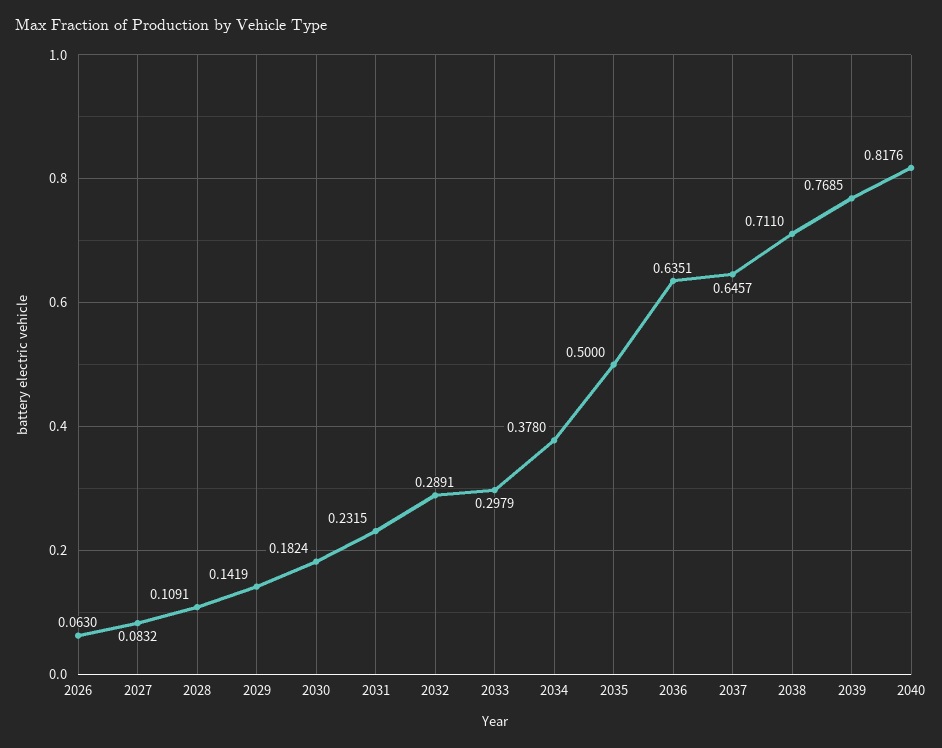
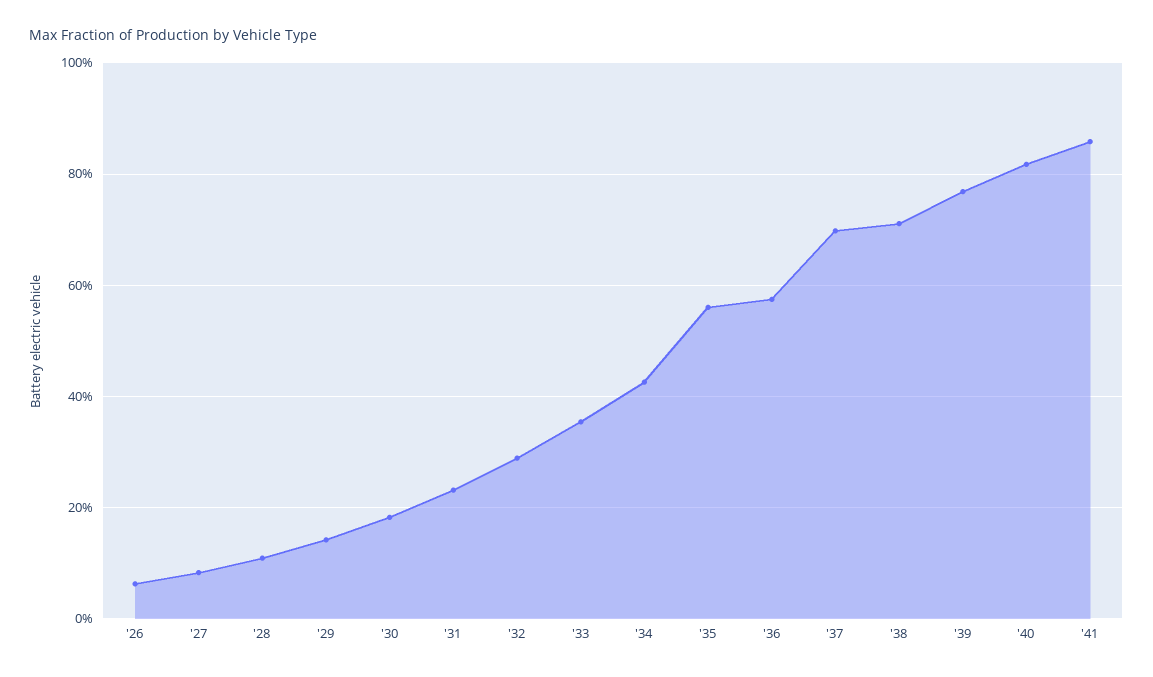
2033: 0.2979 -> 0.36
2034: 0.378 -> 0.42
2035: 0.5 -> 0.56
2036: 0.6351 -> 0.58
2037: 0.6457 -> 0.7
'41: none -> 0.86

